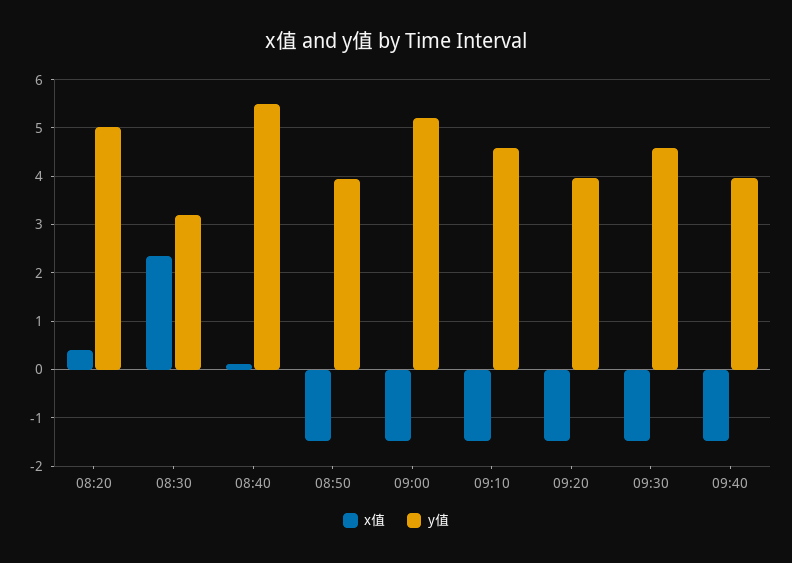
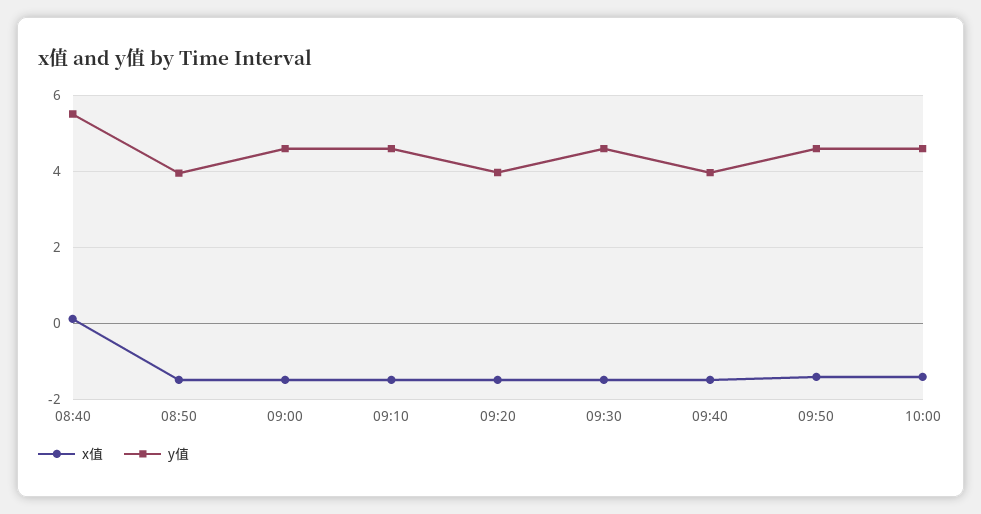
x值, 08:20: 0.4 -> none
y值, 08:20: 5 -> none
x值, 08:30: 2.4 -> none
y值, 08:30: 3.2 -> none
y值, 09:00: 5.2 -> 4.6
x值, 09:50: none -> -1.4
y值, 09:50: none -> 4.6
x值, 10:00: none -> -1.4
y值, 10:00: none -> 4.6

